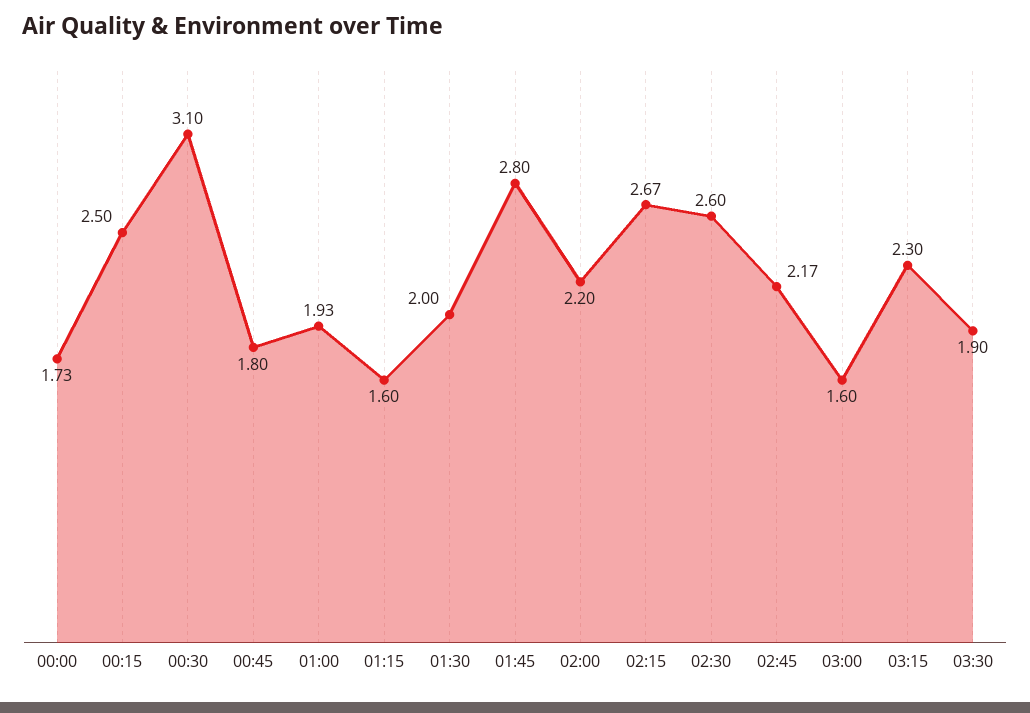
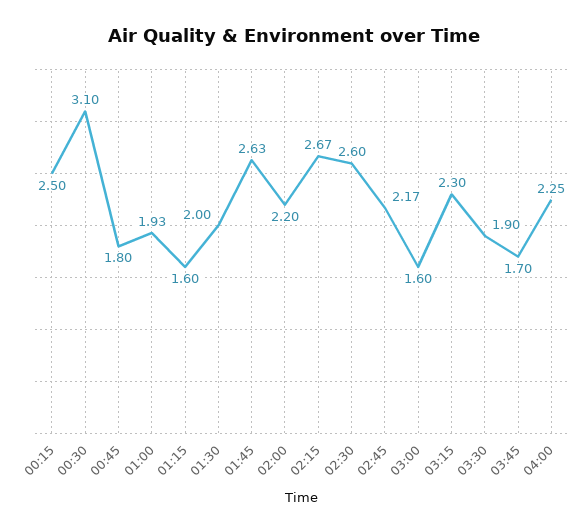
00:00: 1.73 -> none
01:45: 2.8 -> 2.63
03:45: none -> 1.7
04:00: none -> 2.25

